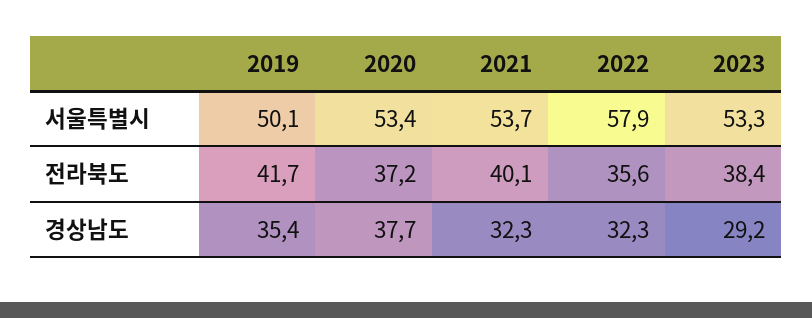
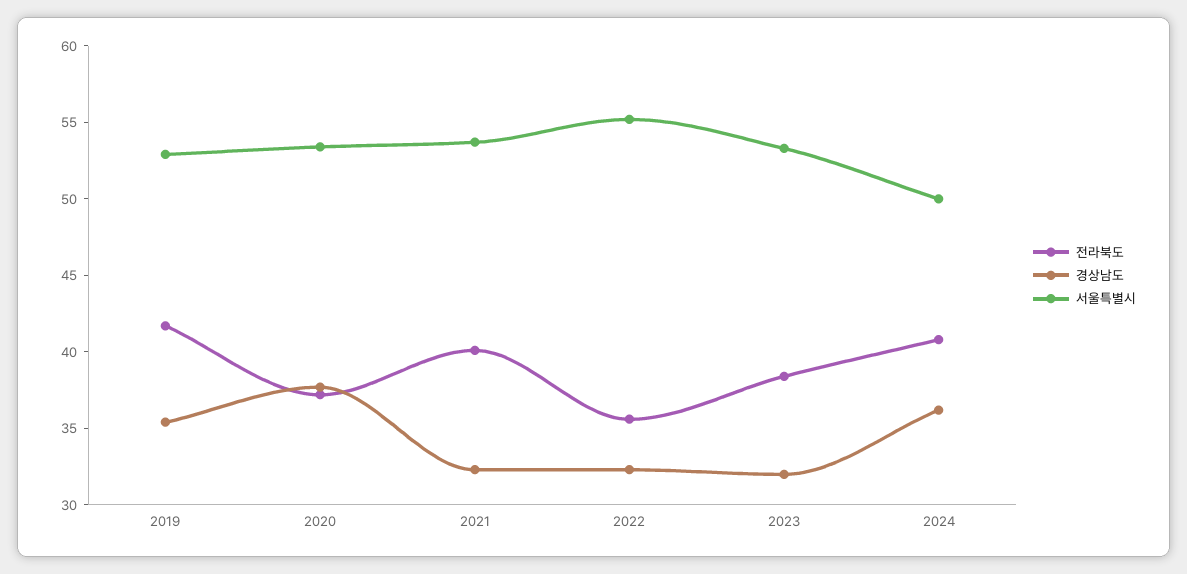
서울특별시, 2019: 50.1 -> 53
서울특별시, 2022: 57.9 -> 55
경상남도, 2023: 29.2 -> 32
전라북도, 2024: none -> 41
경상남도, 2024: none -> 36
서울특별시, 2024: none -> 50

